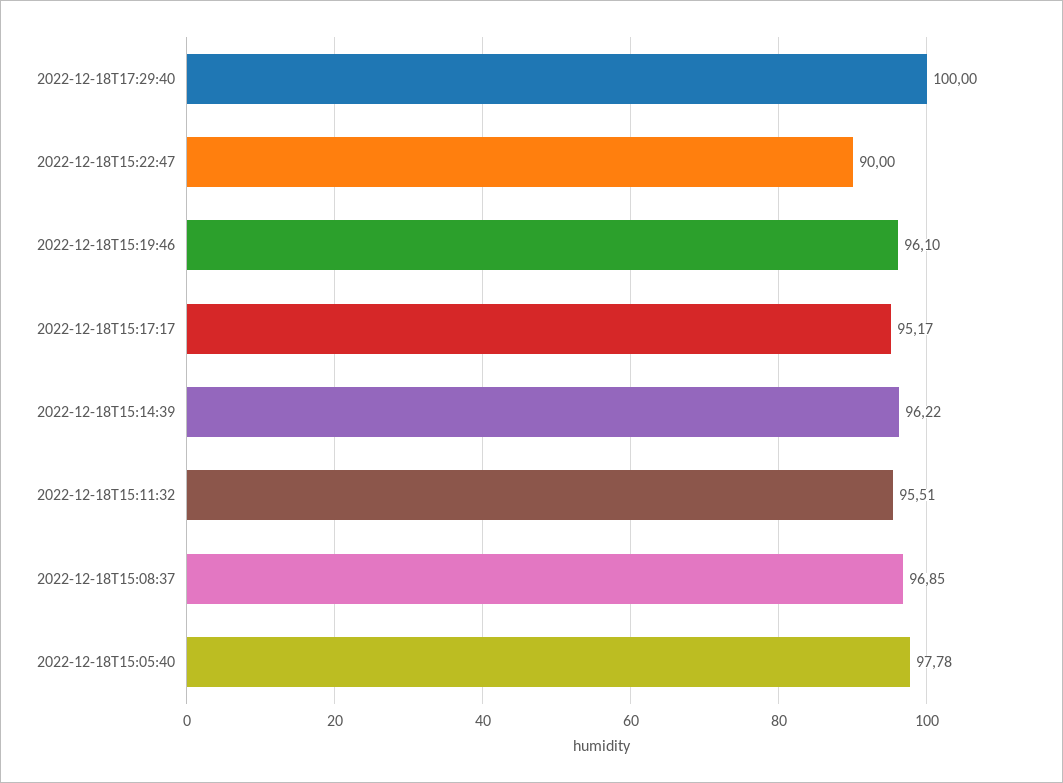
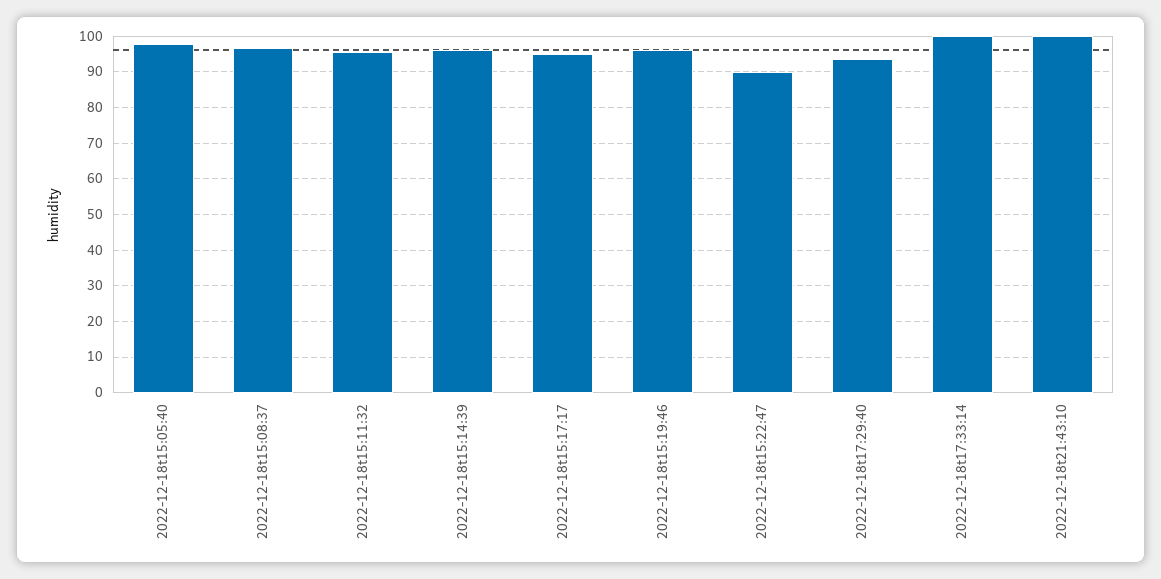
2022-12-18T17:29:40: 100 -> 94
2022-12-18t17:33:14: none -> 100
2022-12-18t21:43:10: none -> 100

